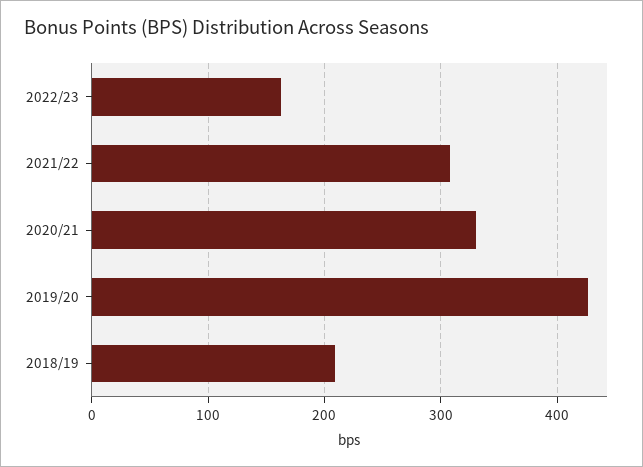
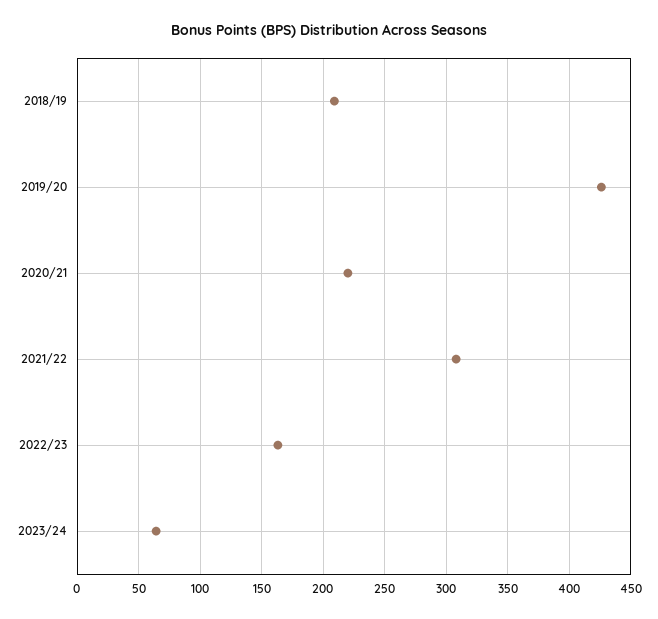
2020/21: 330 -> 220
2023/24: none -> 65

